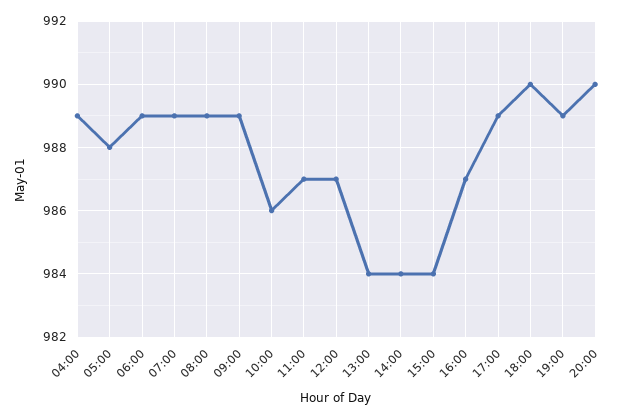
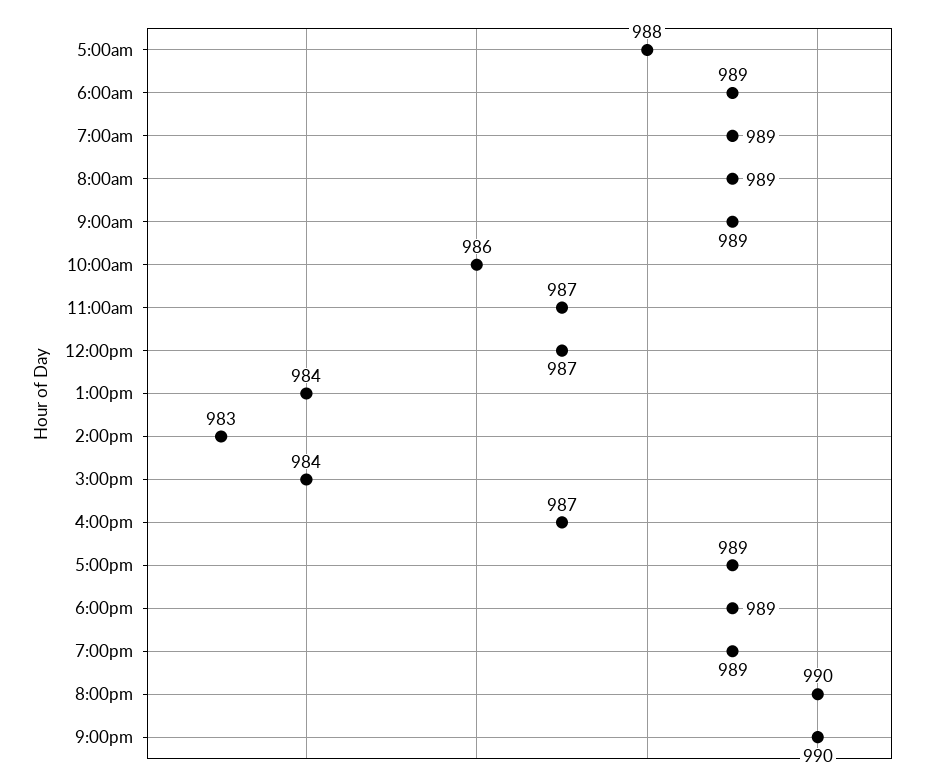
04:00: 989 -> none
14:00: 984 -> 983
18:00: 990 -> 989
9:00pm: none -> 990

